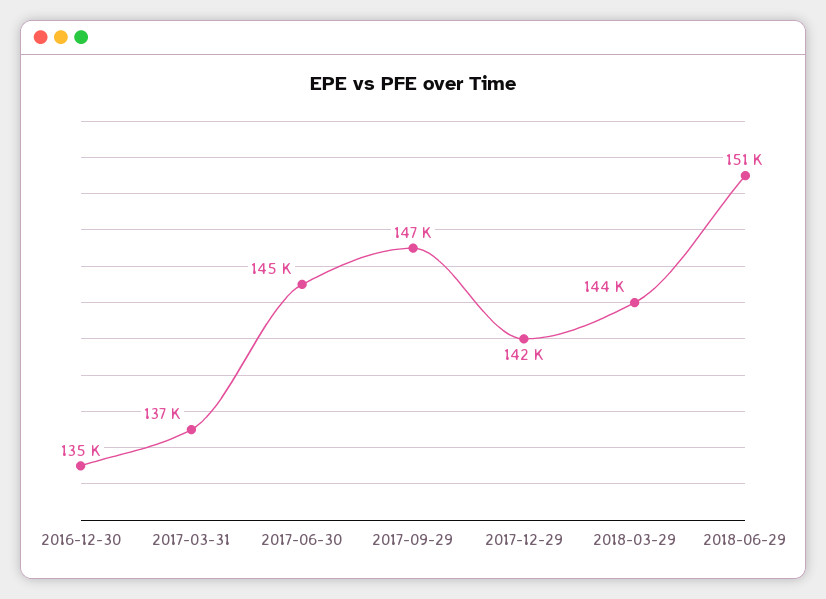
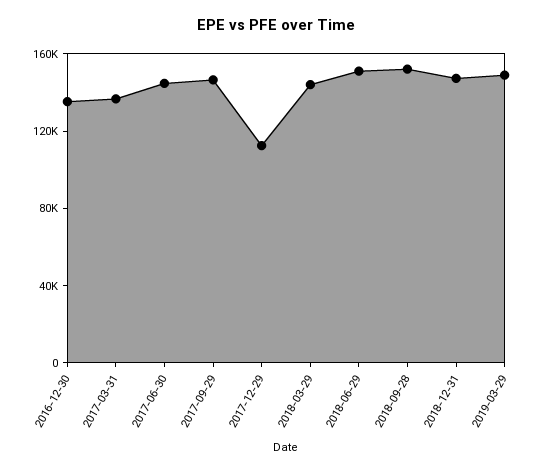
2017-12-29: 142000 -> 110000
2018-09-28: none -> 150000
2018-12-31: none -> 150000
2019-03-29: none -> 150000

